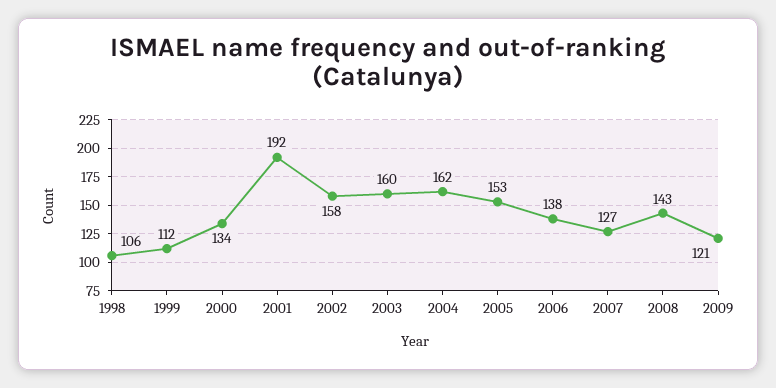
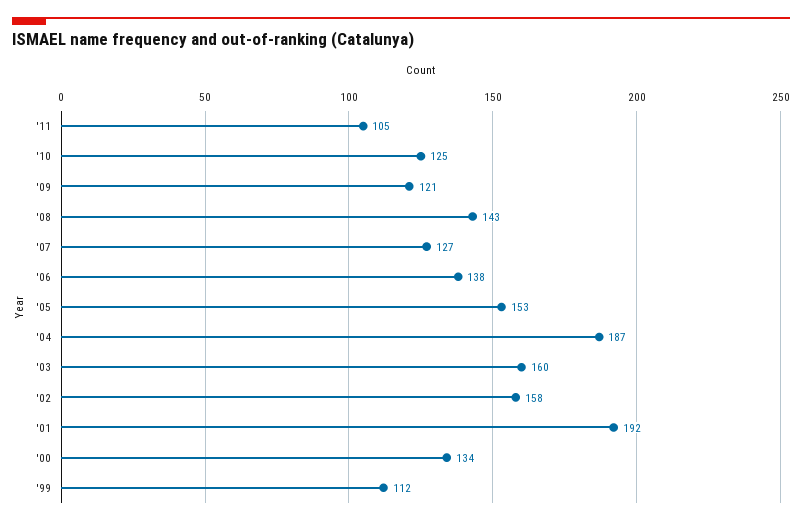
1998: 106 -> none
2004: 162 -> 187
'11: none -> 105
'10: none -> 125

